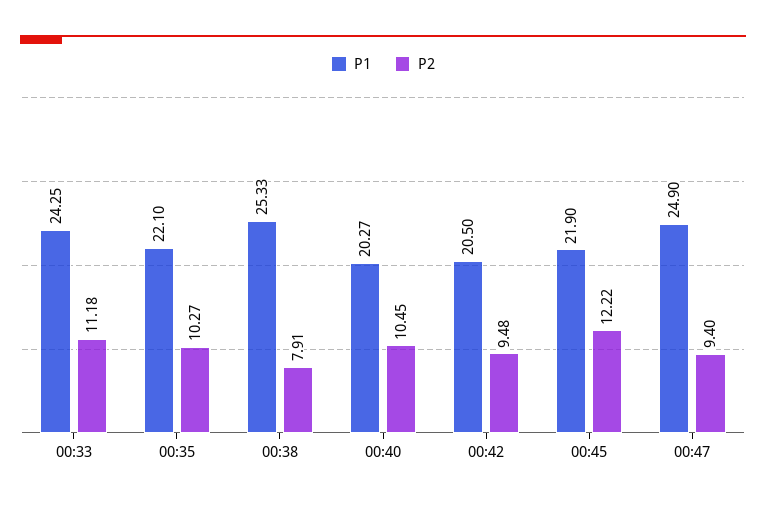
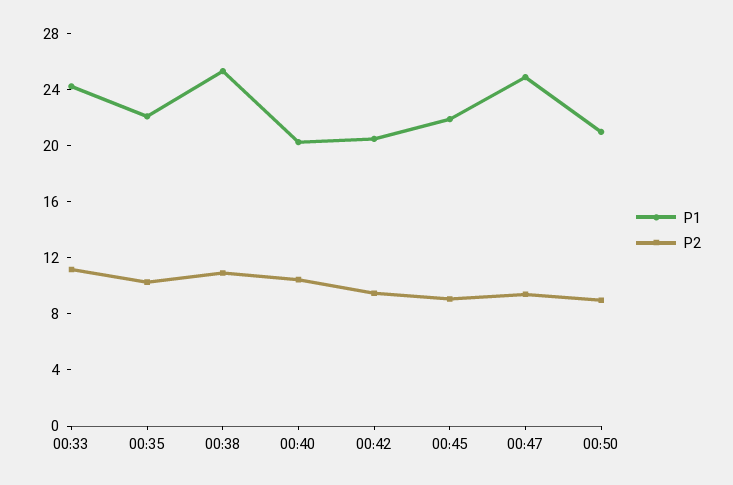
P2, 00:38: 7.91 -> 11
P2, 00:45: 12.22 -> 9
P1, 00:50: none -> 21
P2, 00:50: none -> 9

